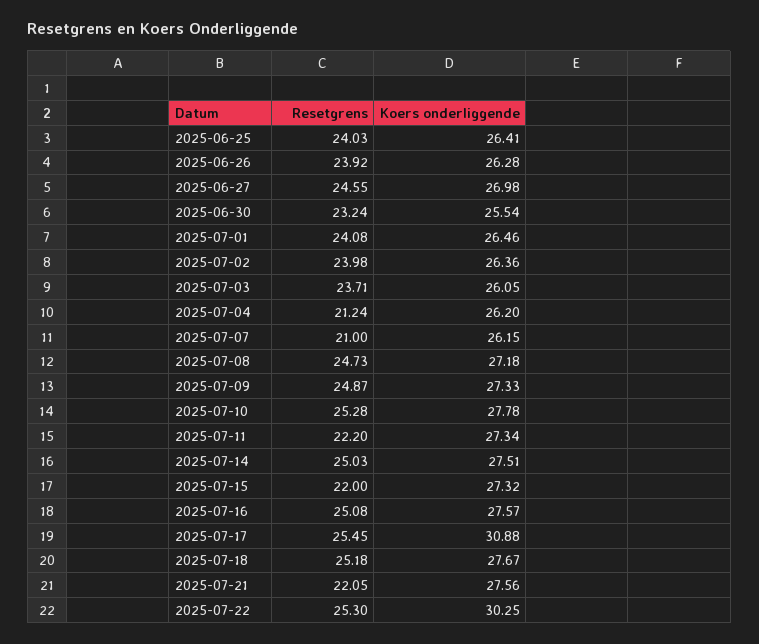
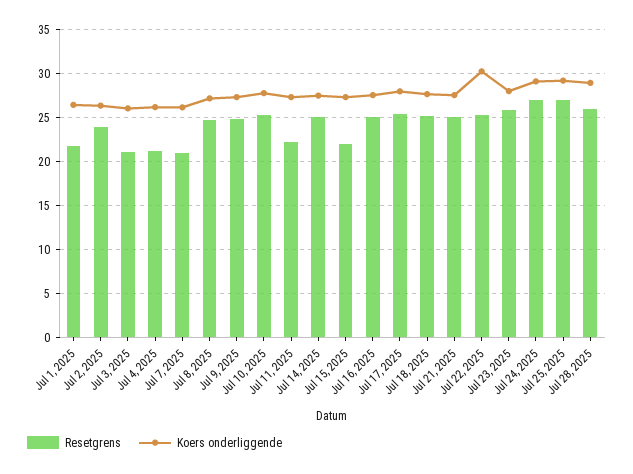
Resetgrens, 2025-06-25: 24.03 -> none
Koers onderliggende, 2025-06-25: 26.41 -> none
Resetgrens, 2025-06-26: 23.92 -> none
Koers onderliggende, 2025-06-26: 26.28 -> none
Resetgrens, 2025-06-27: 24.55 -> none
Koers onderliggende, 2025-06-27: 26.98 -> none
Resetgrens, 2025-06-30: 23.24 -> none
Koers onderliggende, 2025-06-30: 25.54 -> none
Resetgrens, 2025-07-01: 24.08 -> 22
Resetgrens, 2025-07-03: 23.71 -> 21
Koers onderliggende, 2025-07-17: 30.88 -> 28
Resetgrens, 2025-07-21: 22.05 -> 25
Resetgrens, Jul 23, 2025: none -> 26
Koers onderliggende, Jul 23, 2025: none -> 28
Resetgrens, Jul 24, 2025: none -> 27
Koers onderliggende, Jul 24, 2025: none -> 29
Resetgrens, Jul 25, 2025: none -> 27
Koers onderliggende, Jul 25, 2025: none -> 29
Resetgrens, Jul 28, 2025: none -> 26
Koers onderliggende, Jul 28, 2025: none -> 29

